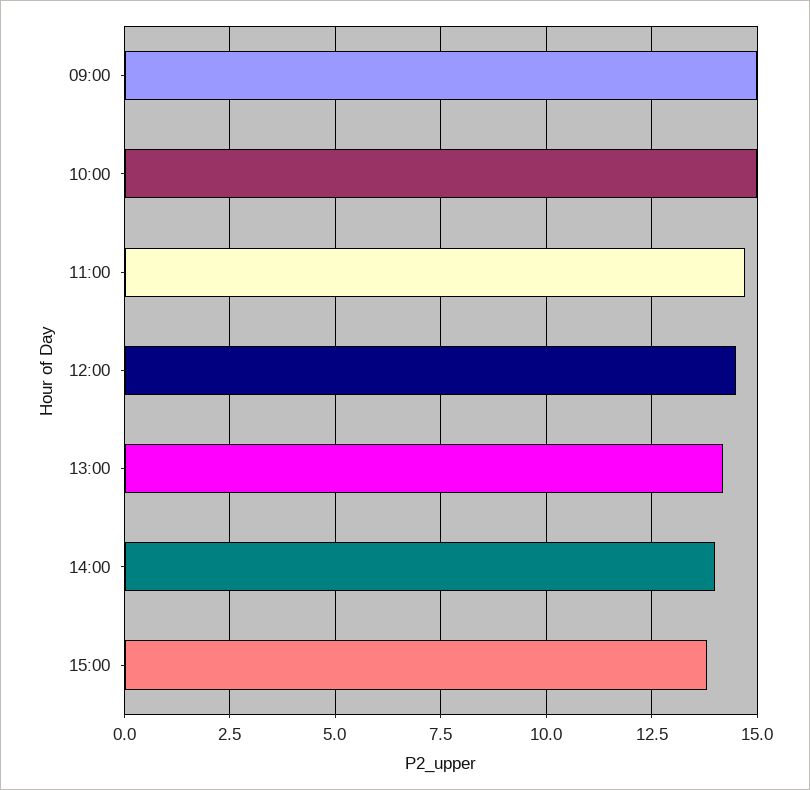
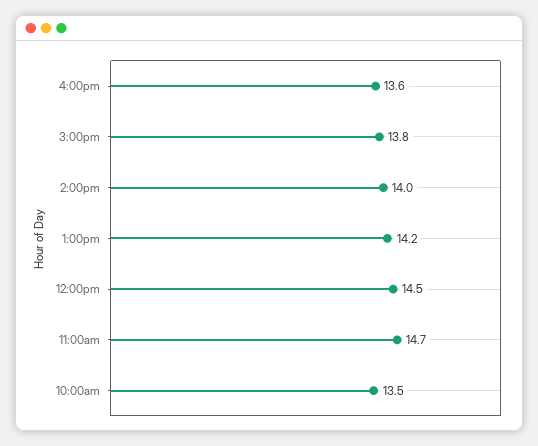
09:00: 15 -> none
10:00: 15 -> 13.5
4:00pm: none -> 13.6

